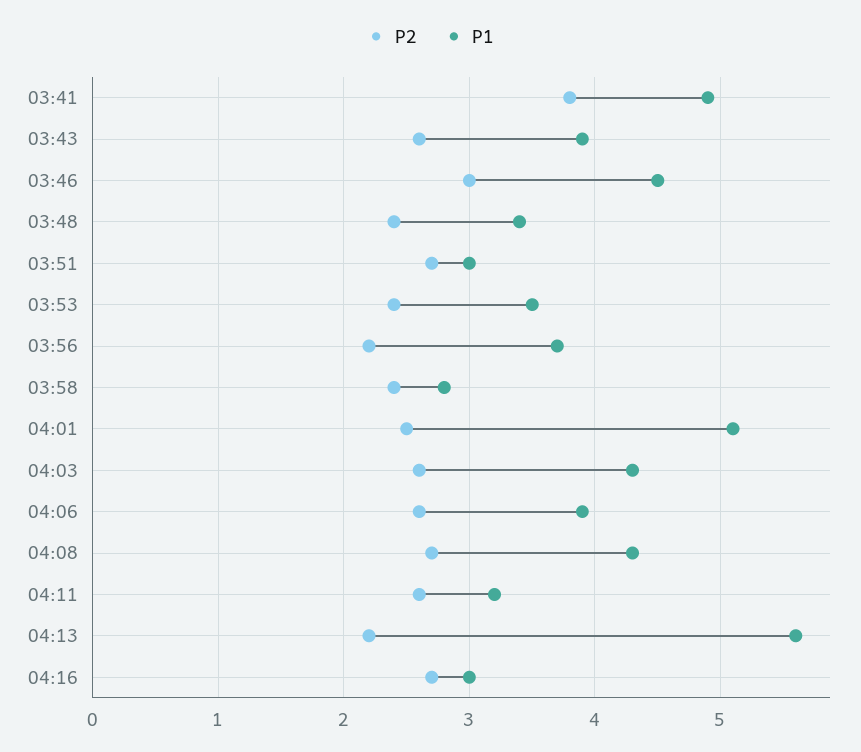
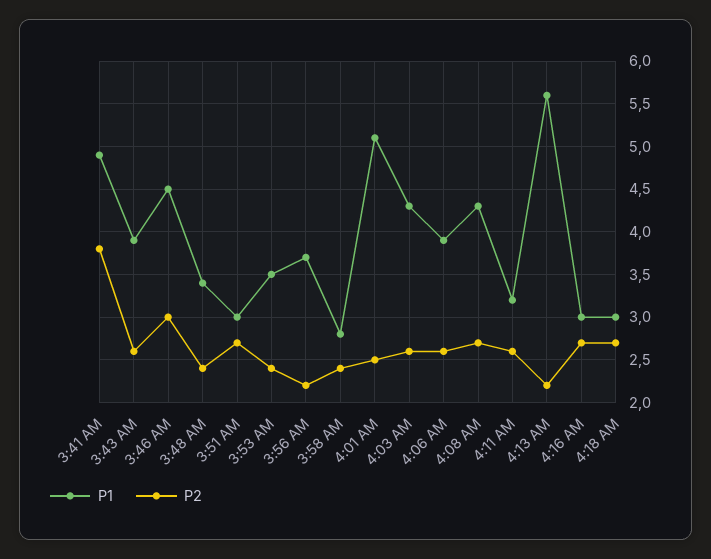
P1, 4:18 AM: none -> 3
P2, 4:18 AM: none -> 2.7

